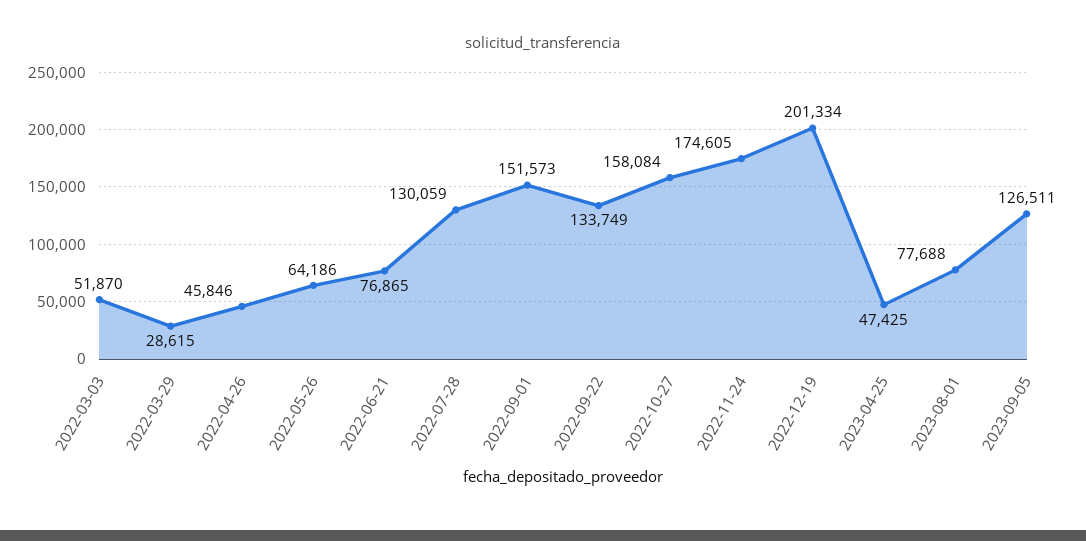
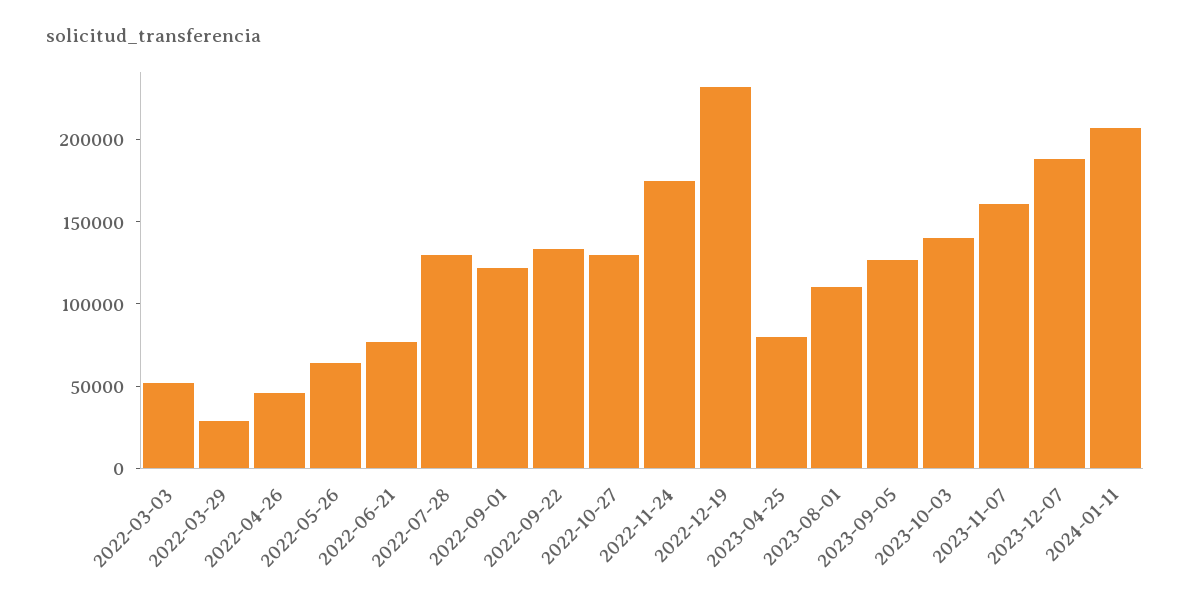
2022-09-01: 151573 -> 120000
2022-10-27: 158084 -> 130000
2022-12-19: 201334 -> 230000
2023-04-25: 47425 -> 80000
2023-08-01: 77688 -> 110000
2023-10-03: none -> 140000
2023-11-07: none -> 160000
2023-12-07: none -> 190000
2024-01-11: none -> 210000

